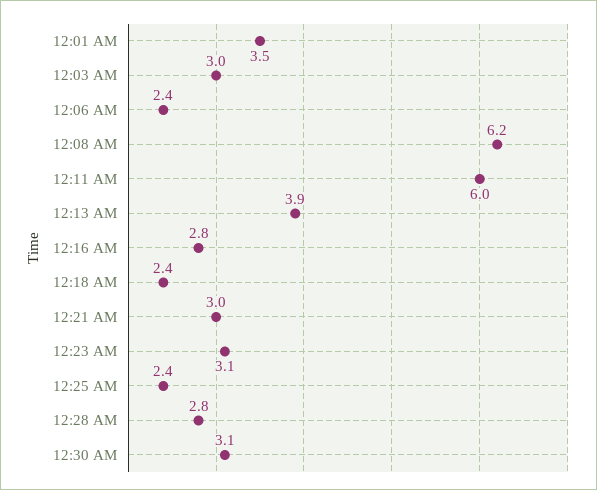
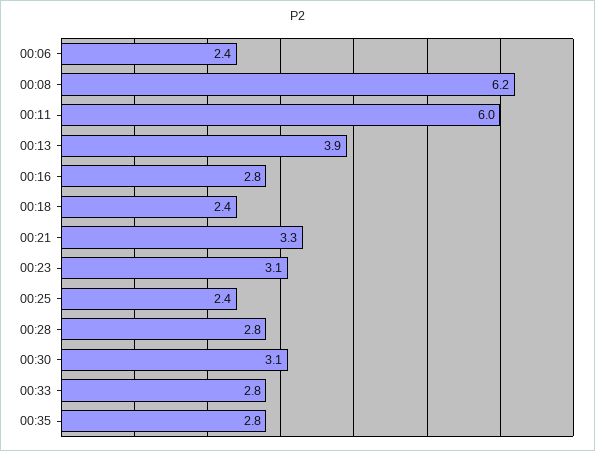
12:01 AM: 3.5 -> none
12:03 AM: 3 -> none
12:21 AM: 3 -> 3.3
00:33: none -> 2.8
00:35: none -> 2.8

